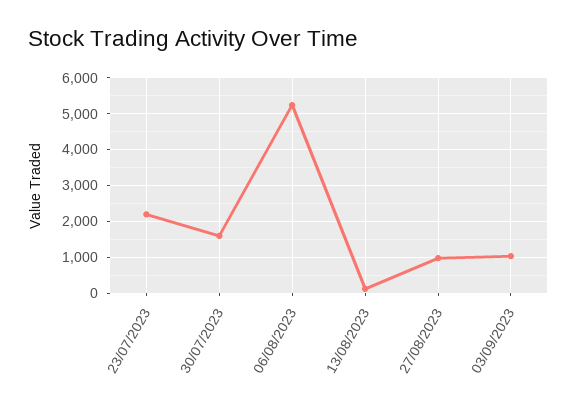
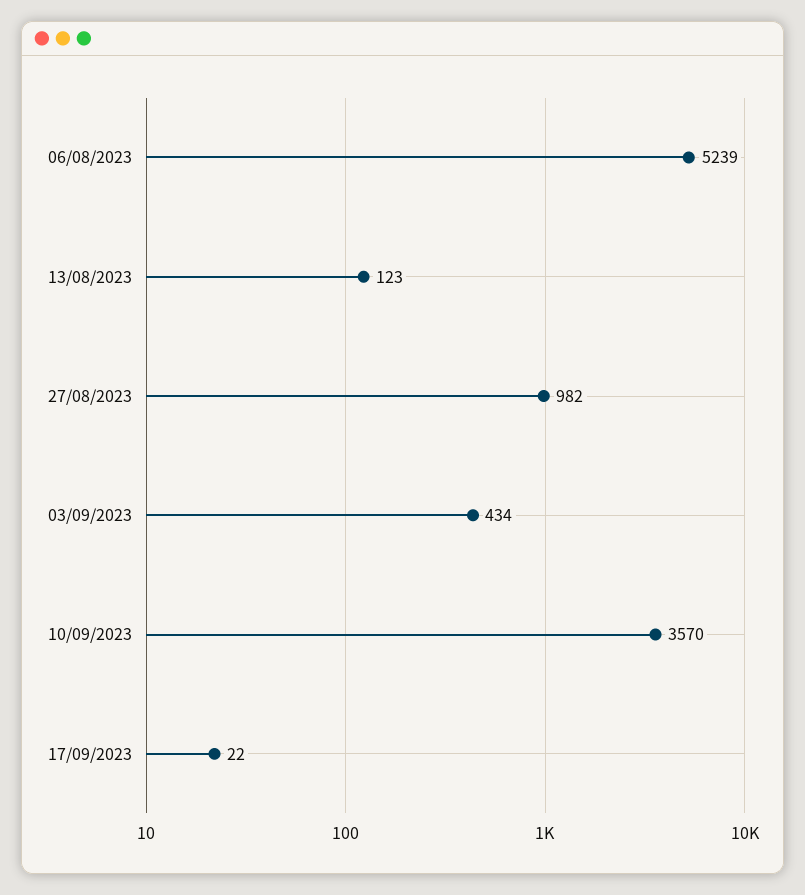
23/07/2023: 2200 -> none
30/07/2023: 1600 -> none
03/09/2023: 1000 -> 434
10/09/2023: none -> 3570
17/09/2023: none -> 22

